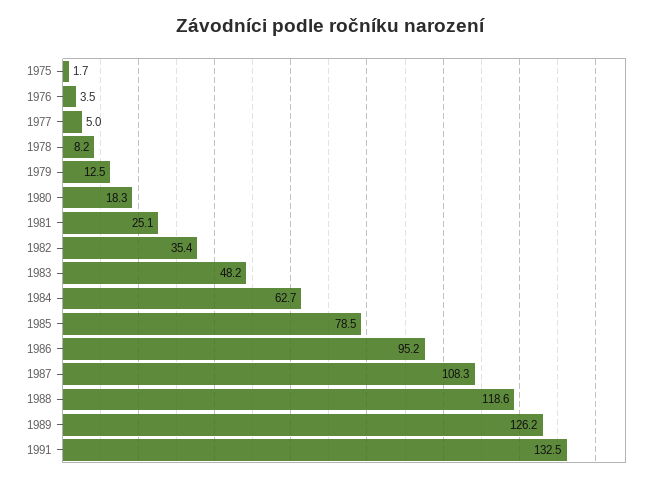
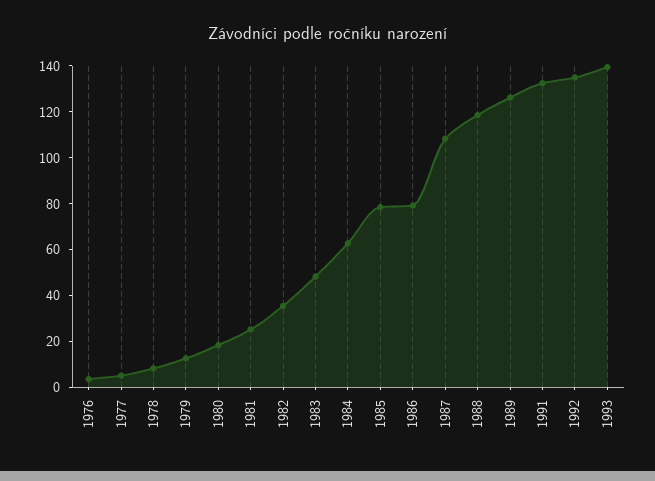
1975: 1.7 -> none
1986: 95.2 -> 80
1992: none -> 135
1993: none -> 140

